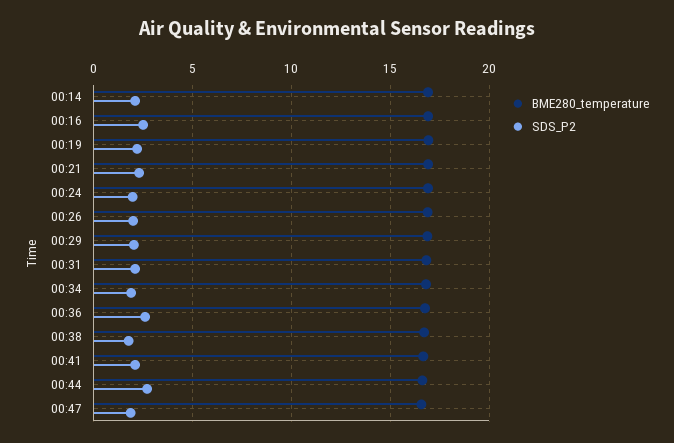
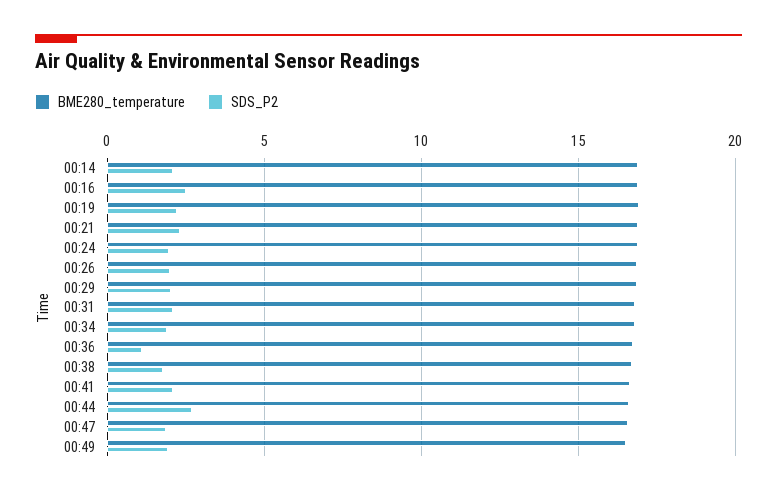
SDS_P2, 00:36: 2.5 -> 1
BME280_temperature, 00:49: none -> 16.5
SDS_P2, 00:49: none -> 2

